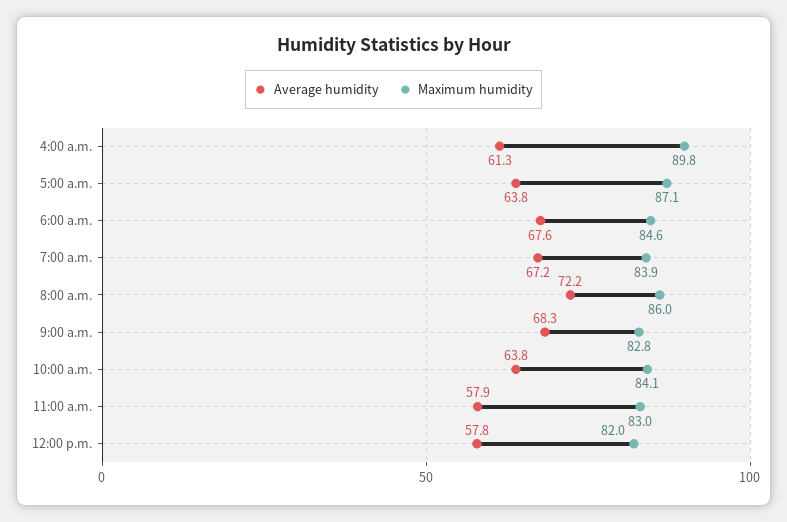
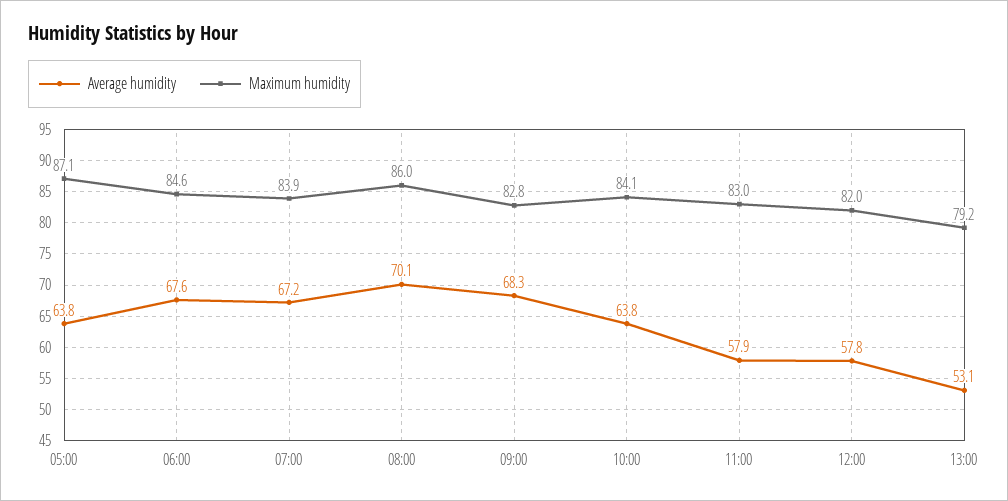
Average humidity, 4:00 a.m.: 61.3 -> none
Maximum humidity, 4:00 a.m.: 89.8 -> none
Average humidity, 8:00 a.m.: 72.2 -> 70.1
Average humidity, 13:00: none -> 53.1
Maximum humidity, 13:00: none -> 79.2

